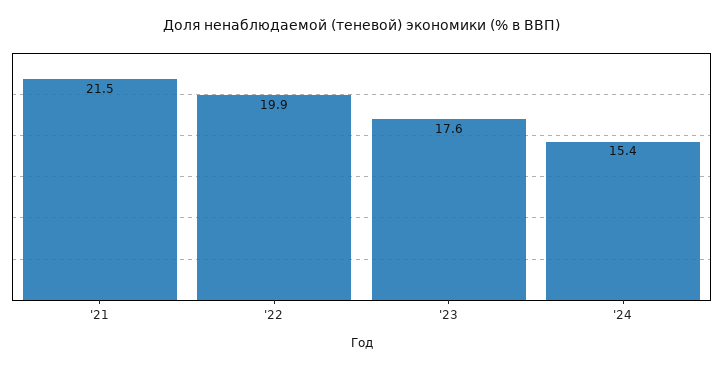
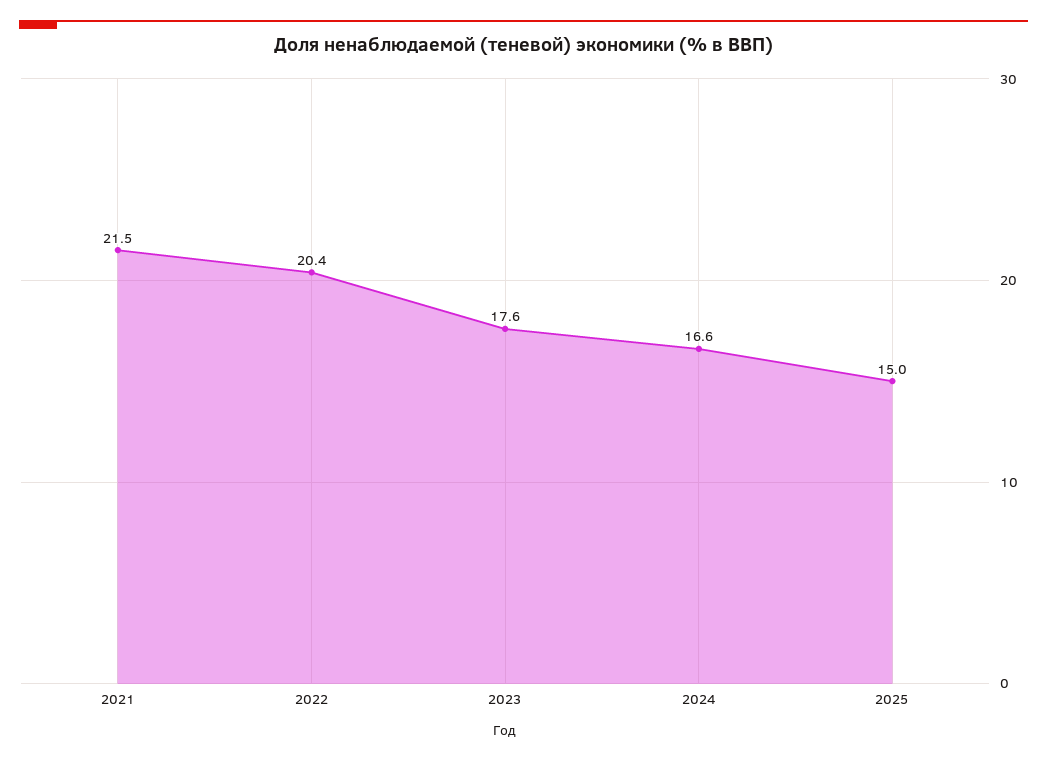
'22: 19.9 -> 20.4
'24: 15.4 -> 16.6
2025: none -> 15

